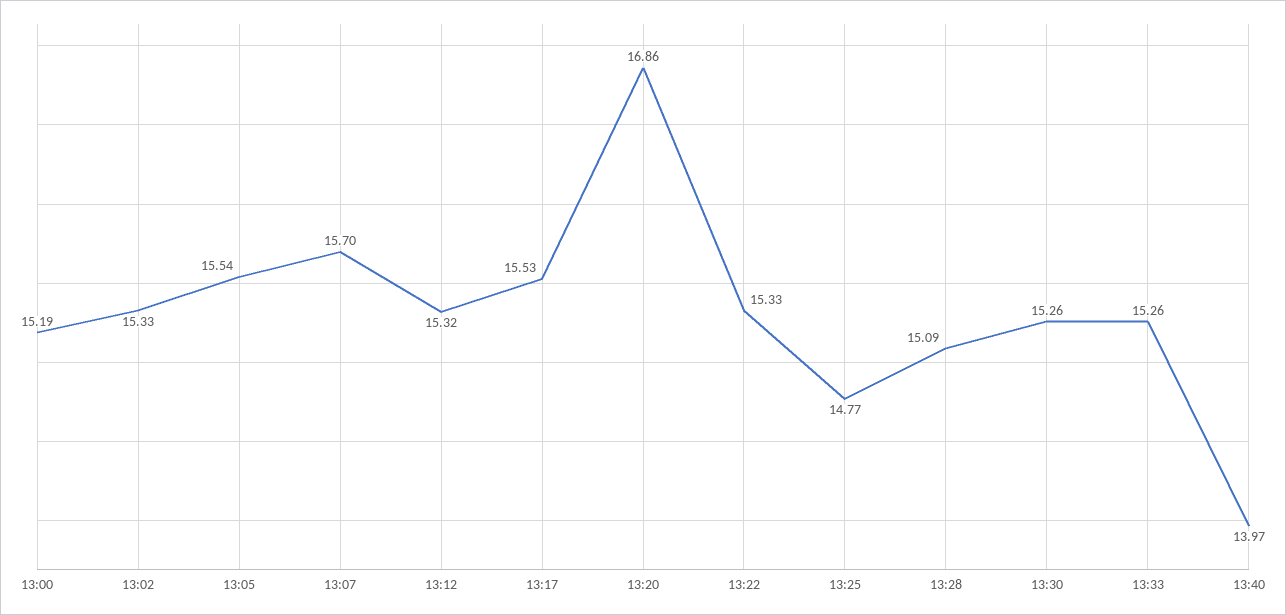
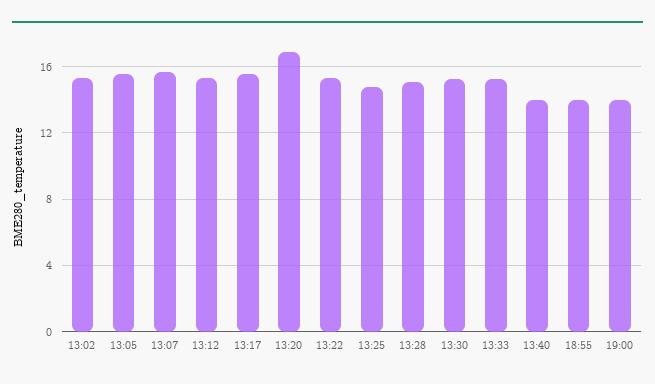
13:00: 15.19 -> none
18:55: none -> 14
19:00: none -> 14

